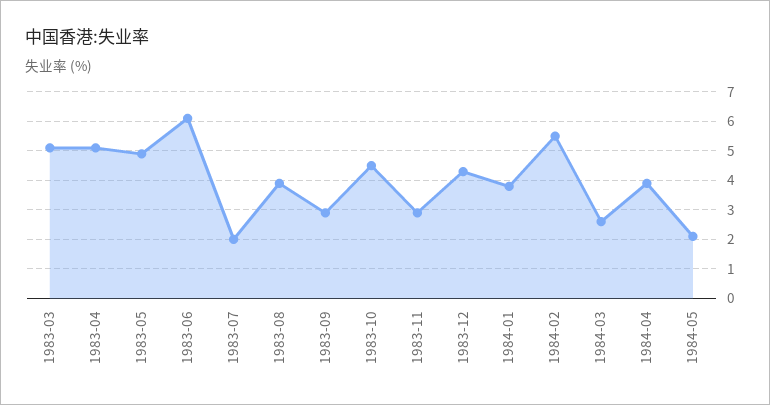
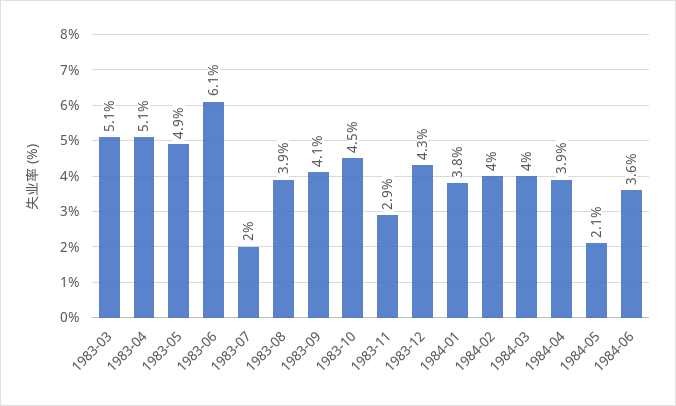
1983-09: 3 -> 4.1
1984-02: 5.5 -> 4
1984-03: 2.5 -> 4
1984-06: none -> 3.6

